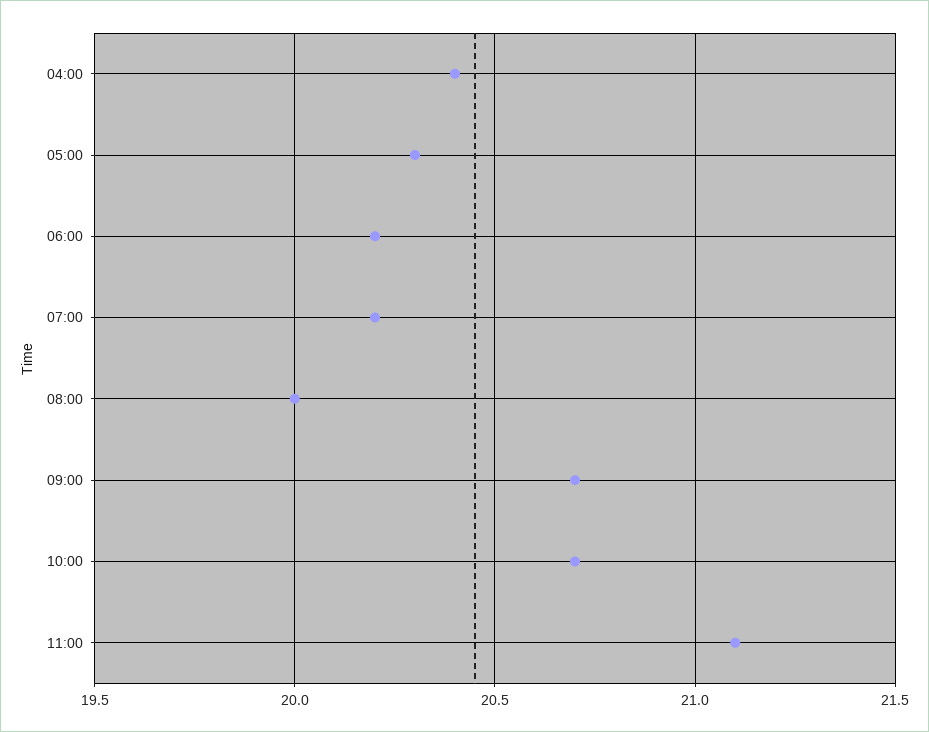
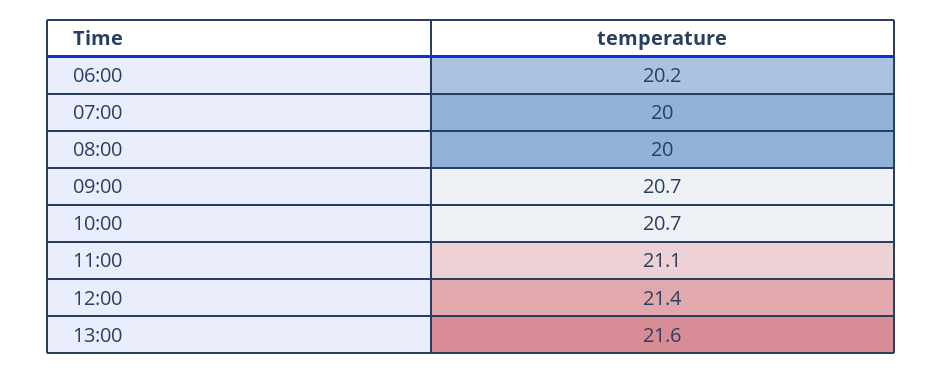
04:00: 20.4 -> none
05:00: 20.3 -> none
07:00: 20.2 -> 20
12:00: none -> 21.4
13:00: none -> 21.6

